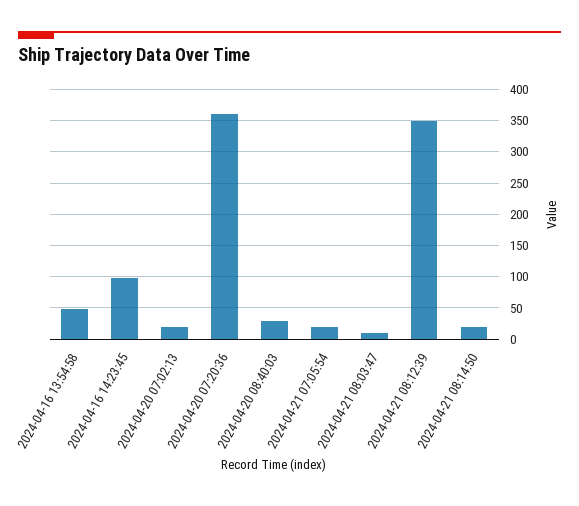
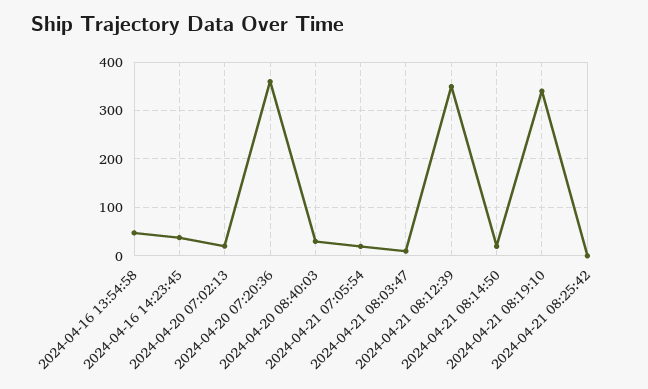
2024-04-16 14:23:45: 100 -> 40
2024-04-21 08:19:10: none -> 340
2024-04-21 08:25:42: none -> 0

